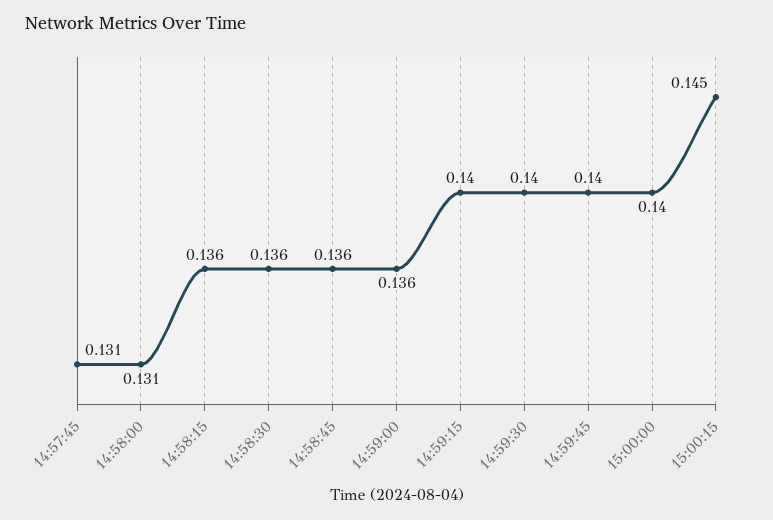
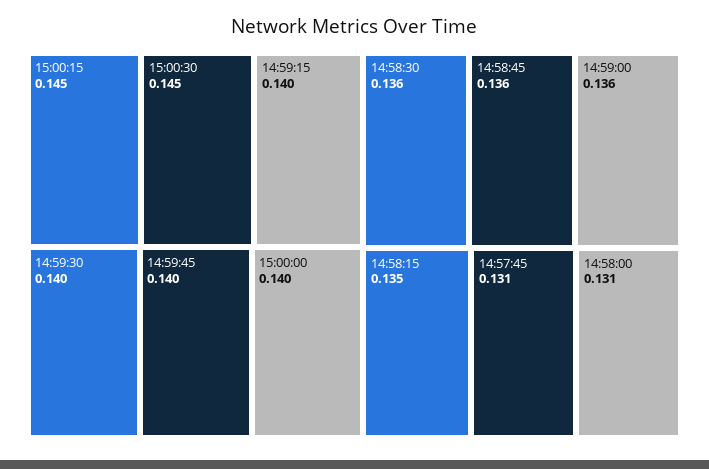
14:58:15: 0.136 -> 0.135
15:00:30: none -> 0.145

